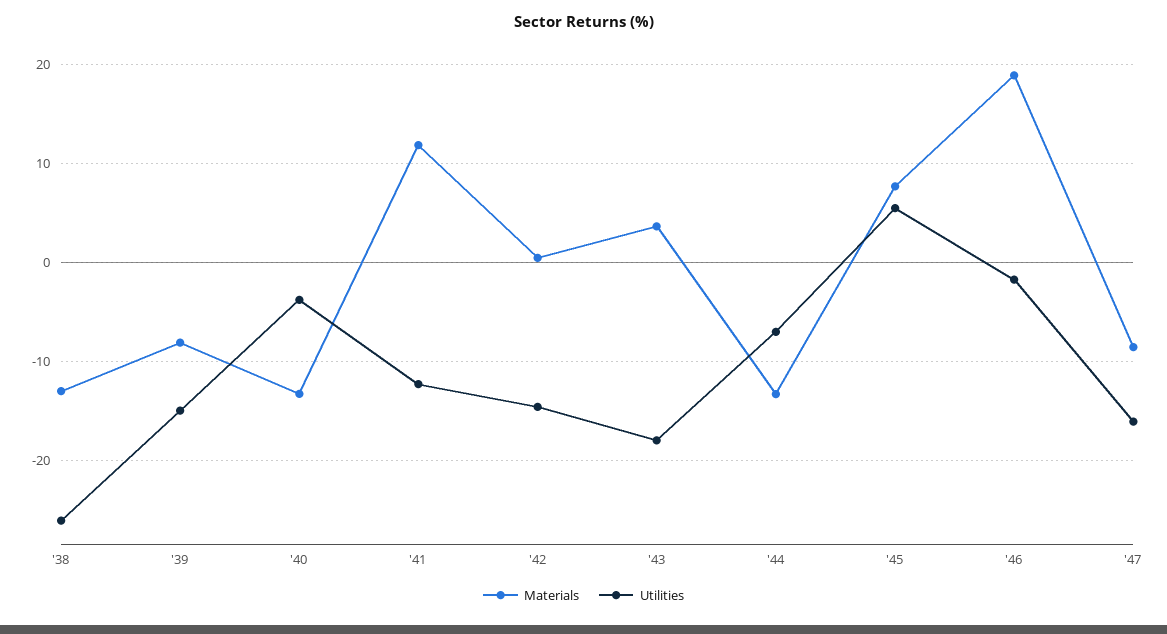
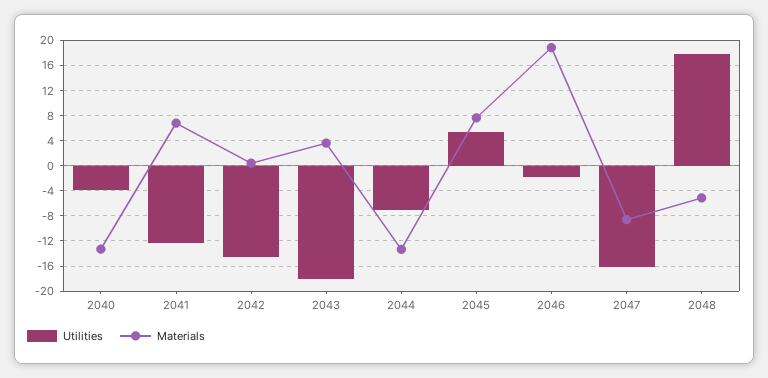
Materials, '38: -13 -> none
Utilities, '38: -26 -> none
Materials, '39: -8 -> none
Utilities, '39: -15 -> none
Materials, '41: 12 -> 7
Utilities, 2048: none -> 18
Materials, 2048: none -> -5

